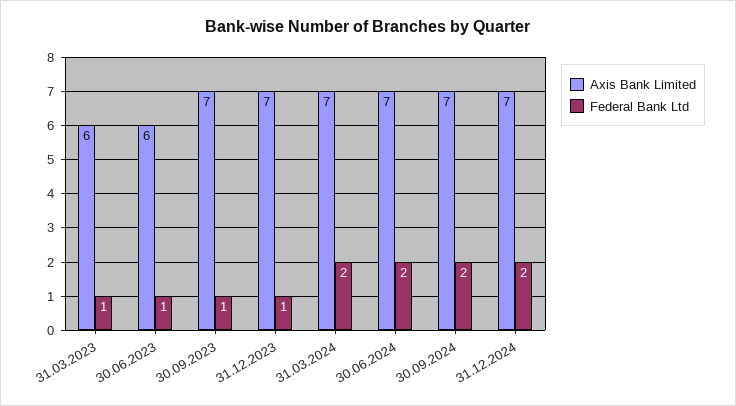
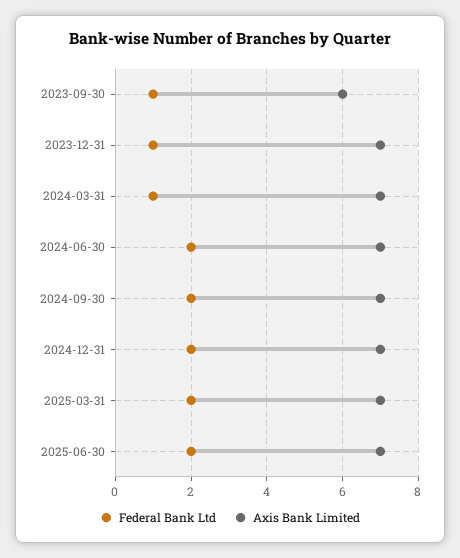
Axis Bank Limited, 31.03.2023: 6 -> none
Federal Bank Ltd, 31.03.2023: 1 -> none
Axis Bank Limited, 30.06.2023: 6 -> none
Federal Bank Ltd, 30.06.2023: 1 -> none
Axis Bank Limited, 30.09.2023: 7 -> 6
Federal Bank Ltd, 31.03.2024: 2 -> 1
Federal Bank Ltd, 2025-03-31: none -> 2
Axis Bank Limited, 2025-03-31: none -> 7
Federal Bank Ltd, 2025-06-30: none -> 2
Axis Bank Limited, 2025-06-30: none -> 7

